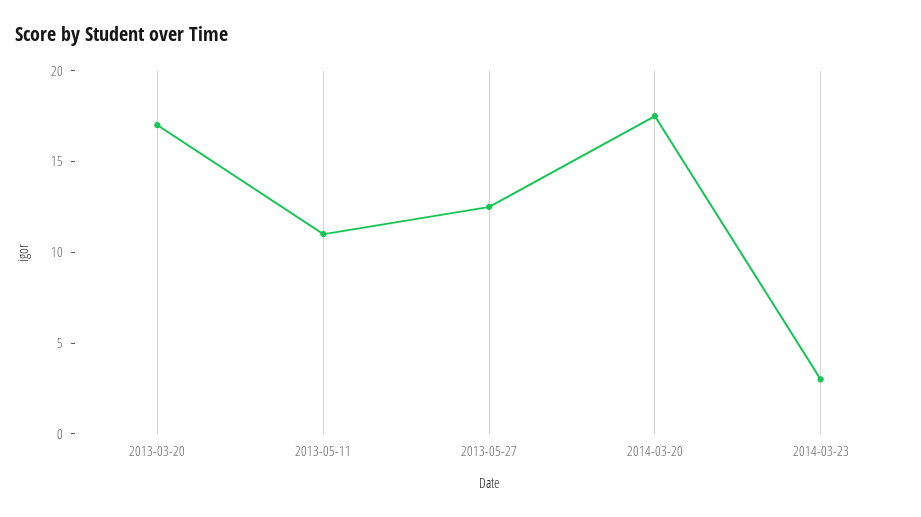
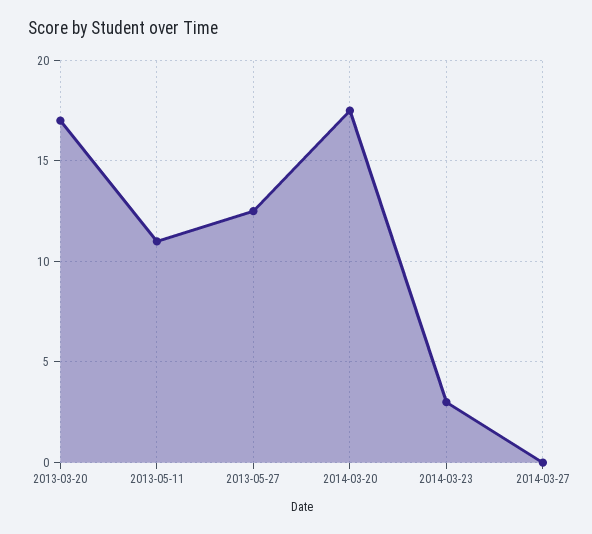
2014-03-27: none -> 0

